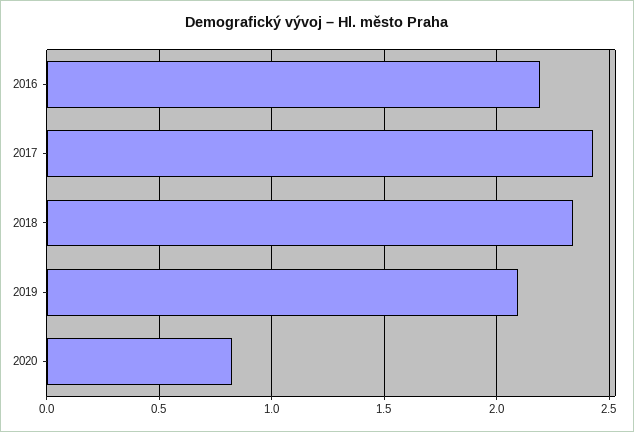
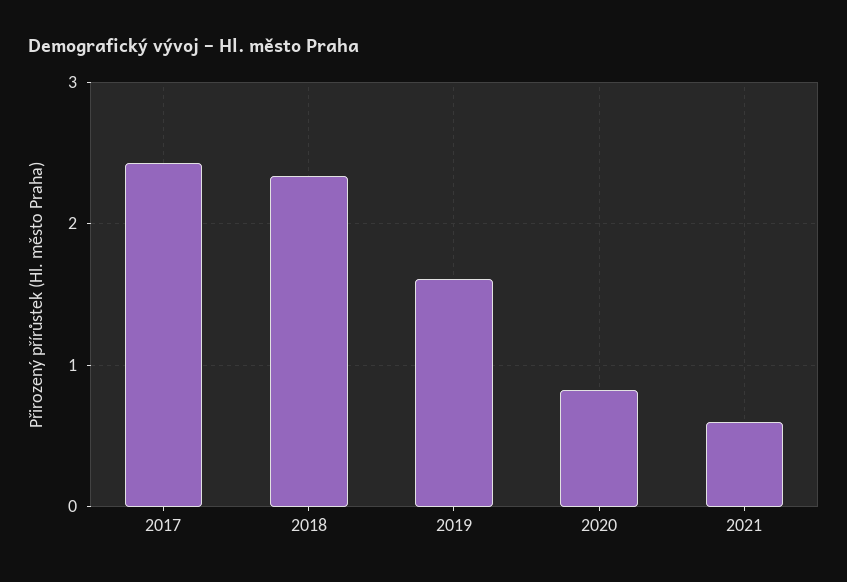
2016: 2.2 -> none
2019: 2.1 -> 1.6
2021: none -> 0.6

